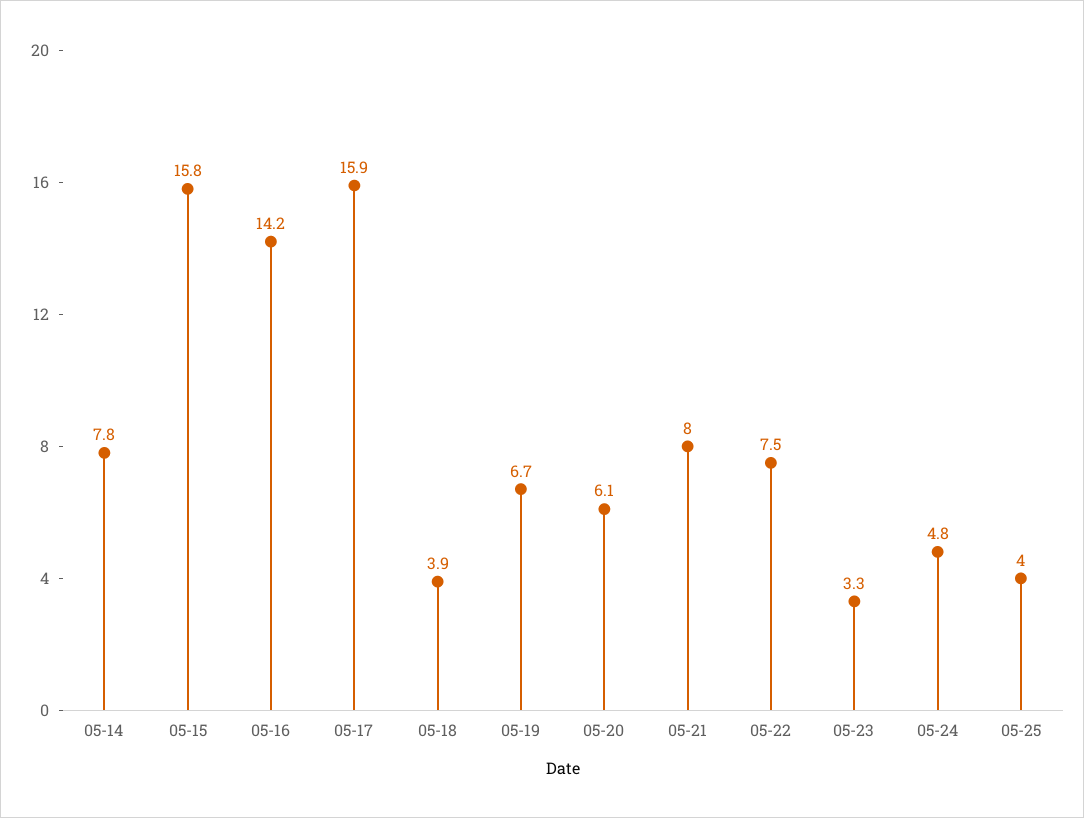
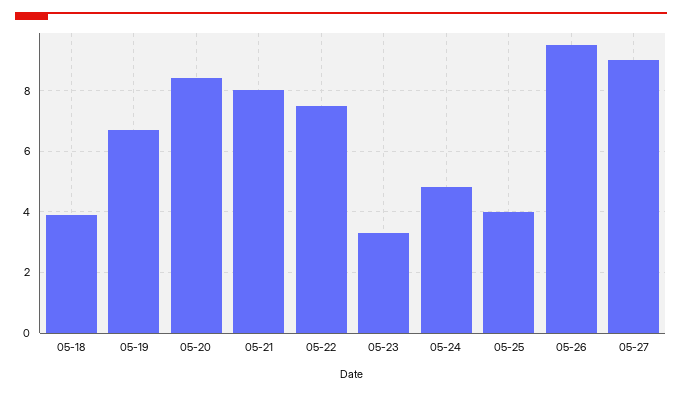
05-14: 7.8 -> none
05-15: 15.8 -> none
05-16: 14.2 -> none
05-17: 15.9 -> none
05-20: 6.1 -> 8.5
05-26: none -> 9.5
05-27: none -> 9

